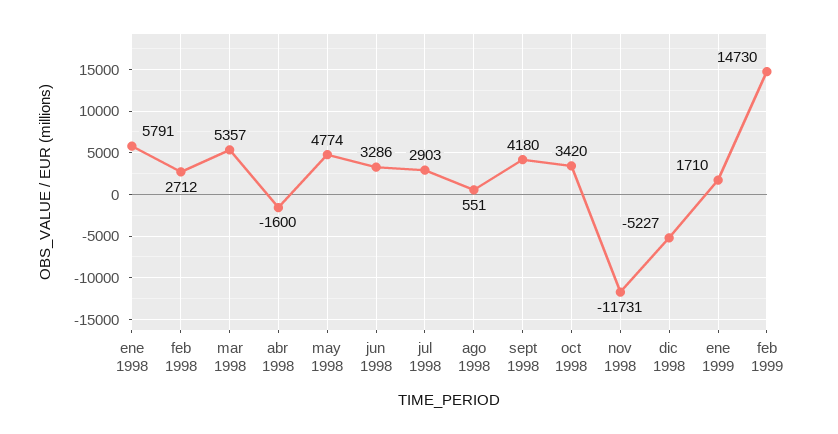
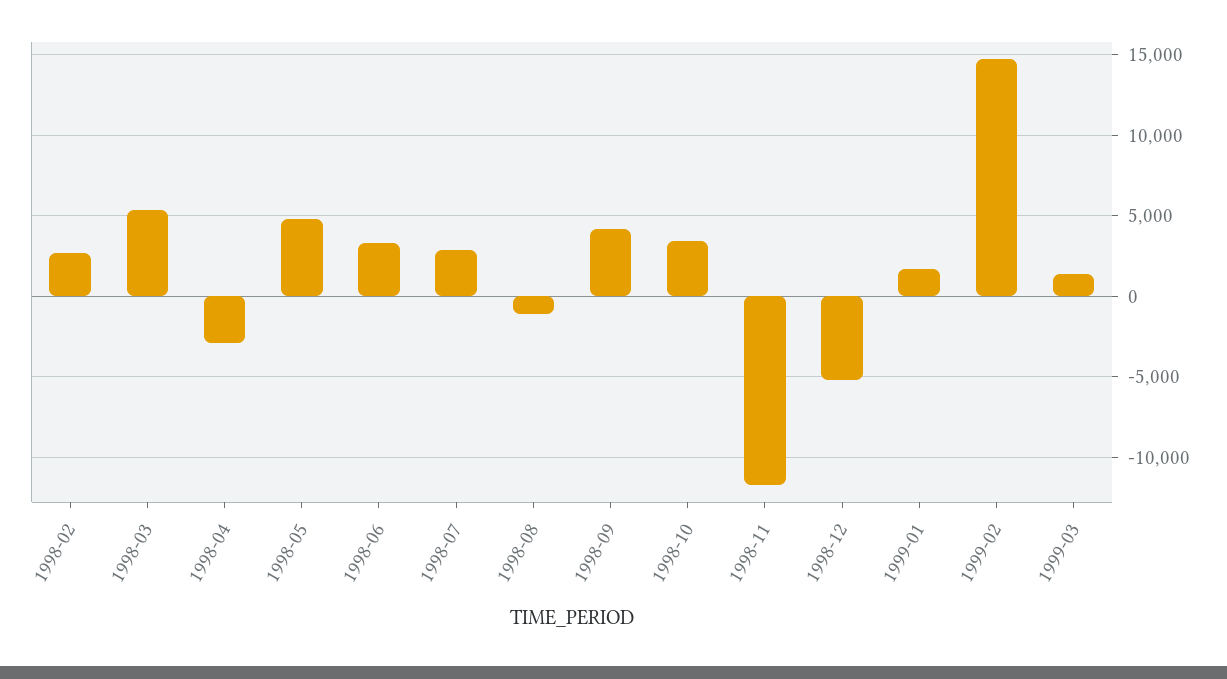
ene 1998: 5791 -> none
abr 1998: -1600 -> -3000
ago 1998: 551 -> -1000
1999-03: none -> 1500

